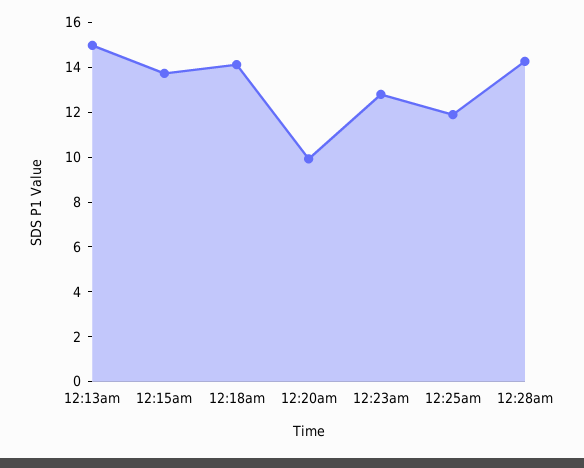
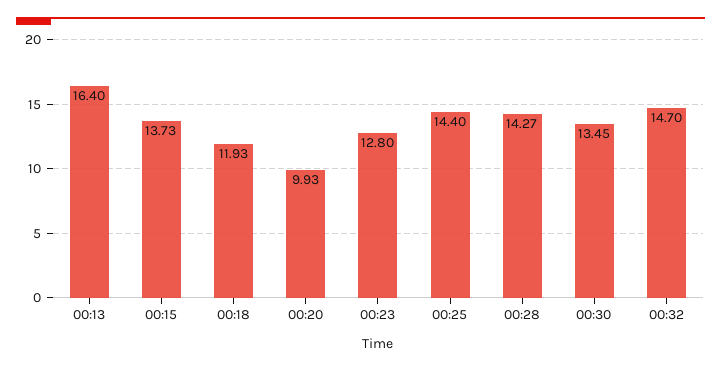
12:13am: 15 -> 16.4
12:18am: 14 -> 11.93
12:25am: 12 -> 14.4
00:30: none -> 13.45
00:32: none -> 14.7

